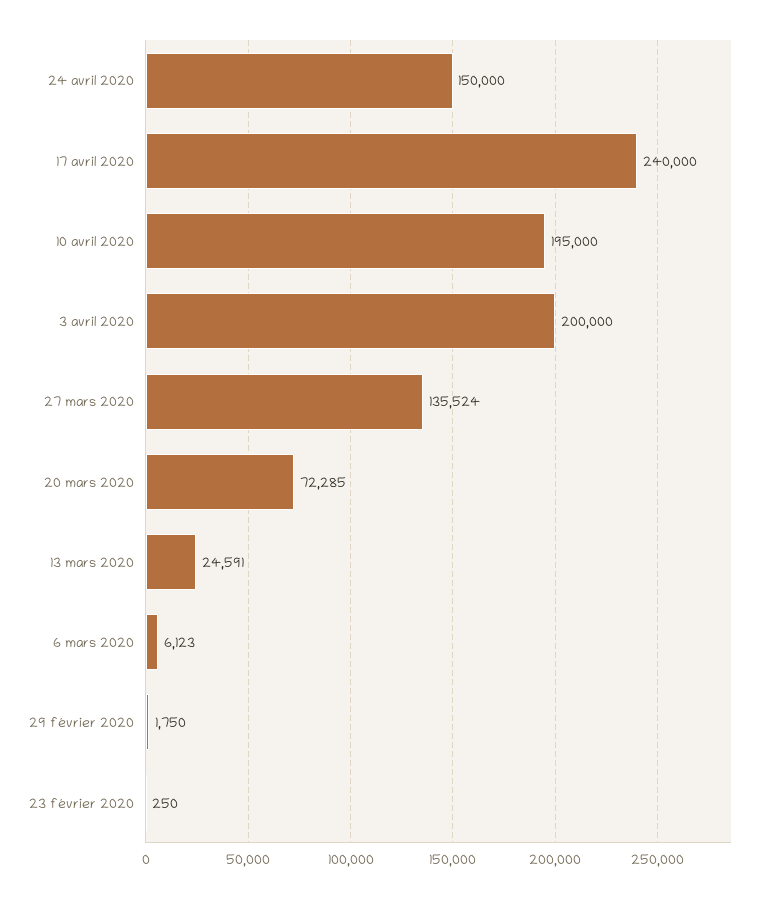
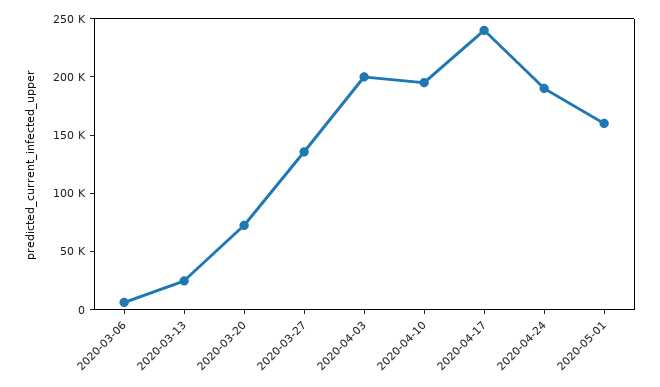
24 avril 2020: 150000 -> 190000
29 février 2020: 1750 -> none
23 février 2020: 250 -> none
2020-05-01: none -> 160000

